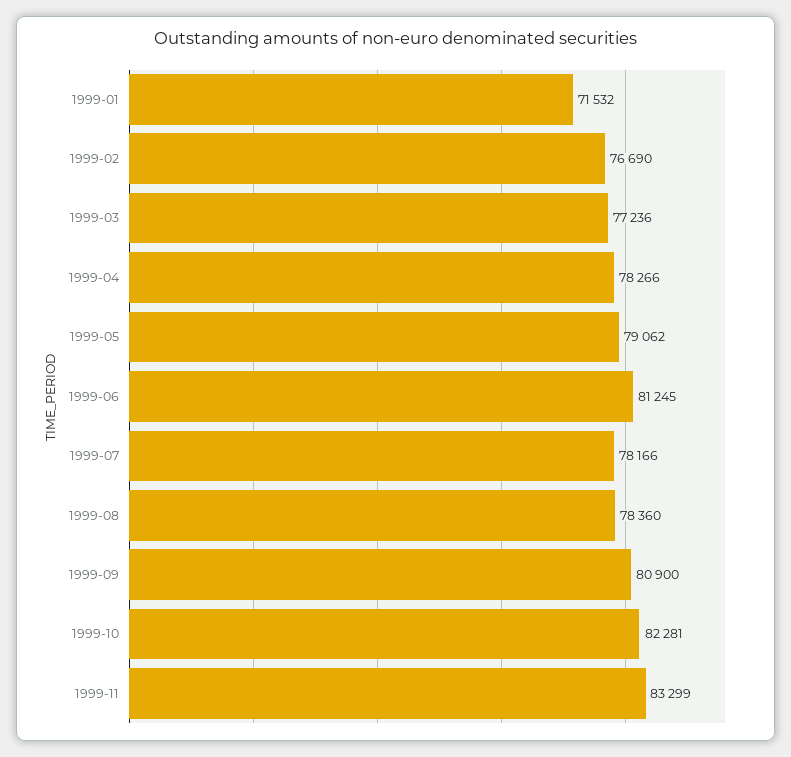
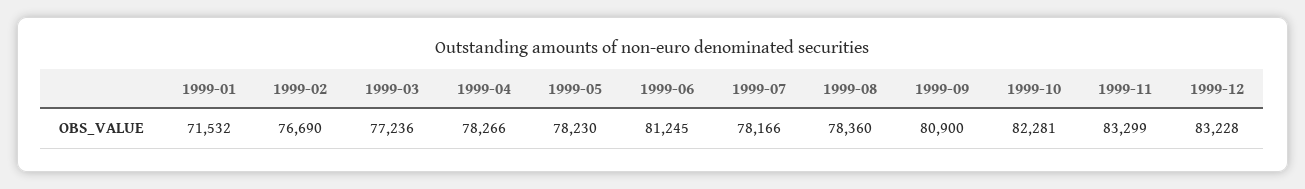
1999-05: 79062 -> 78230
1999-12: none -> 83228

